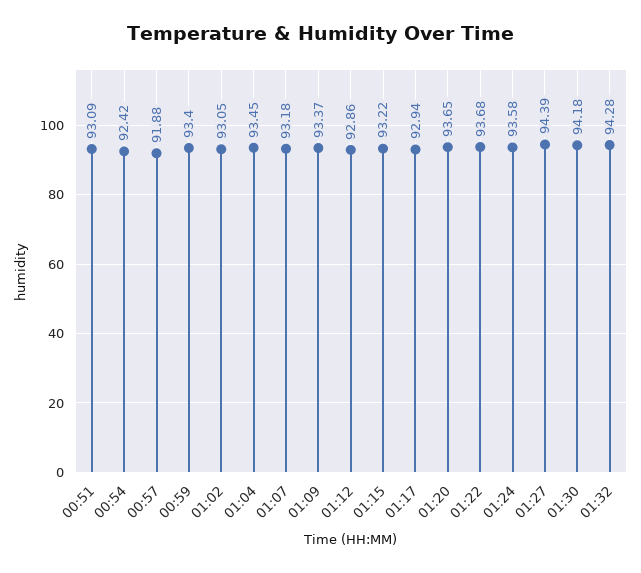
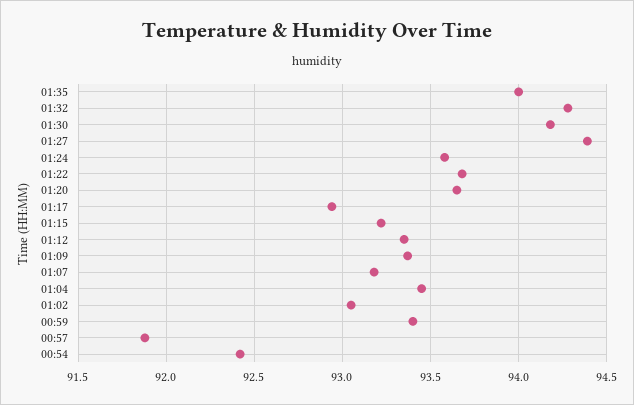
00:51: 93.09 -> none
01:12: 92.86 -> 93.35
01:35: none -> 94

